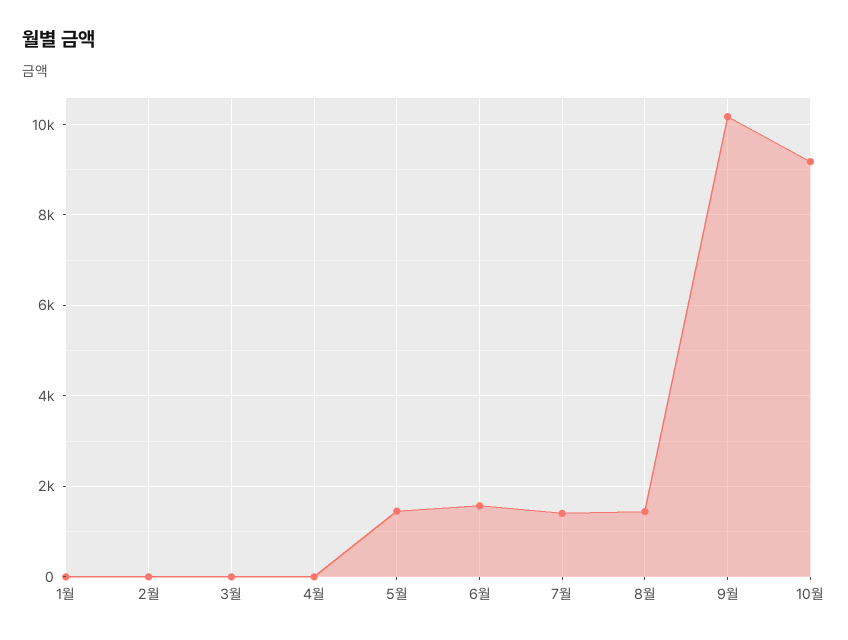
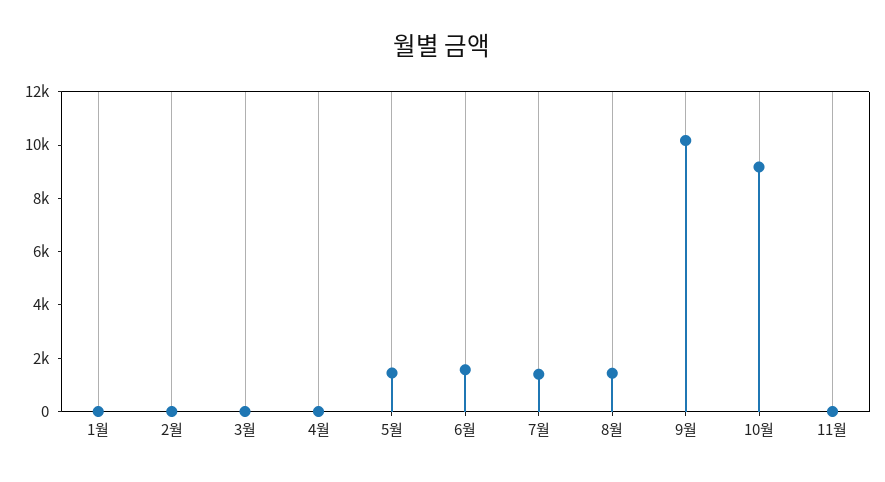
11월: none -> 0

